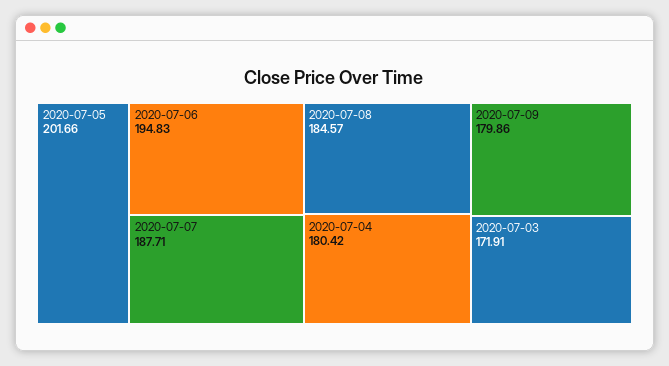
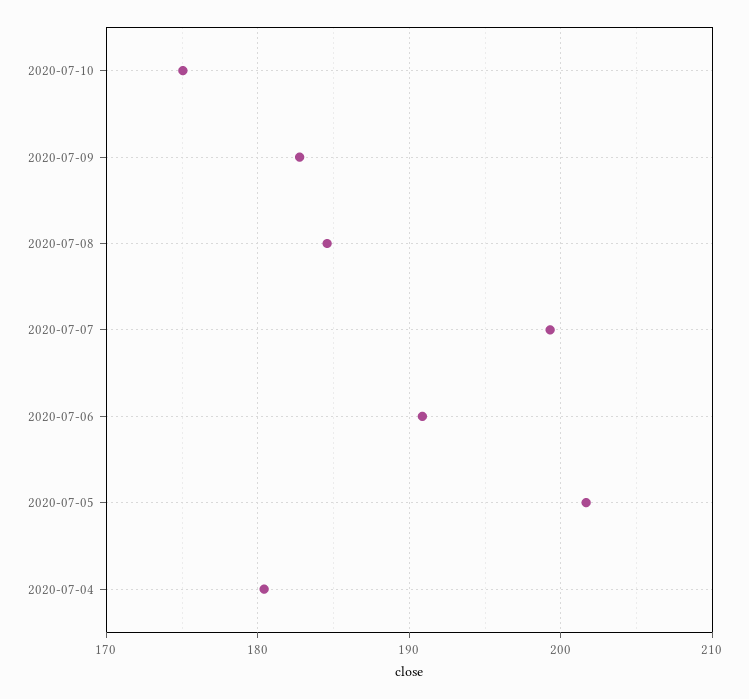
2020-07-06: 194.83 -> 191
2020-07-07: 187.71 -> 199
2020-07-09: 179.86 -> 183
2020-07-03: 171.91 -> none
2020-07-10: none -> 175

